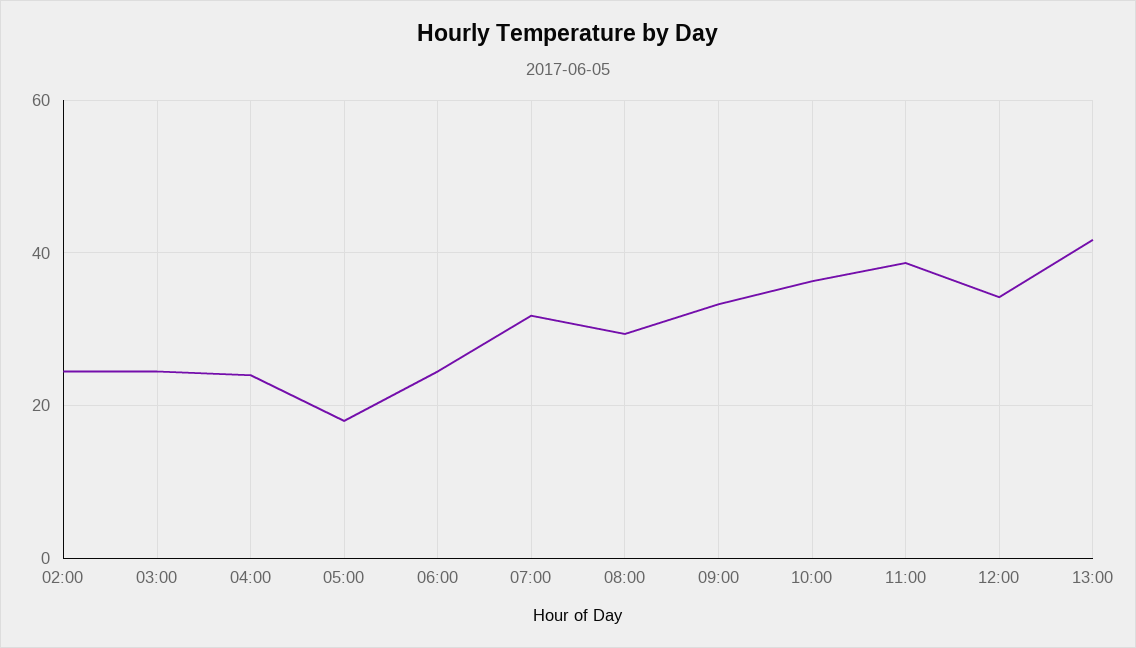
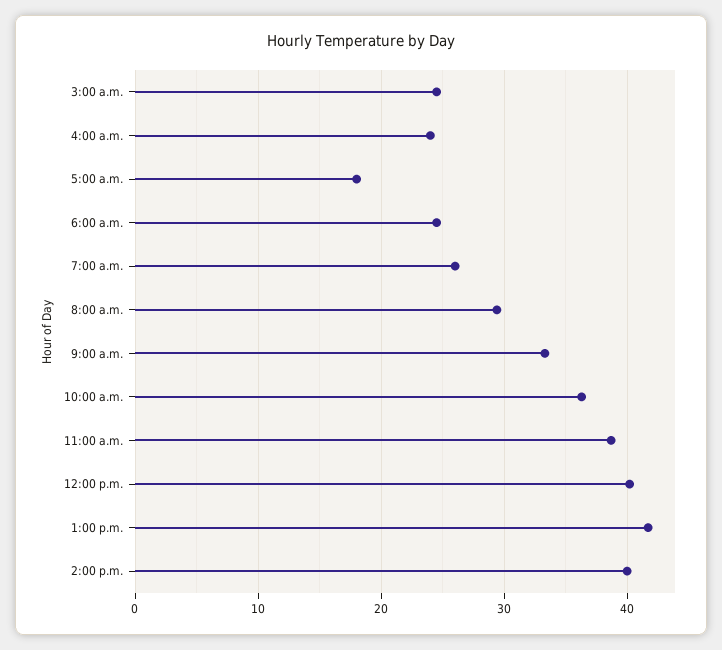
02:00: 24 -> none
07:00: 32 -> 26
12:00: 34 -> 40
2:00 p.m.: none -> 40

